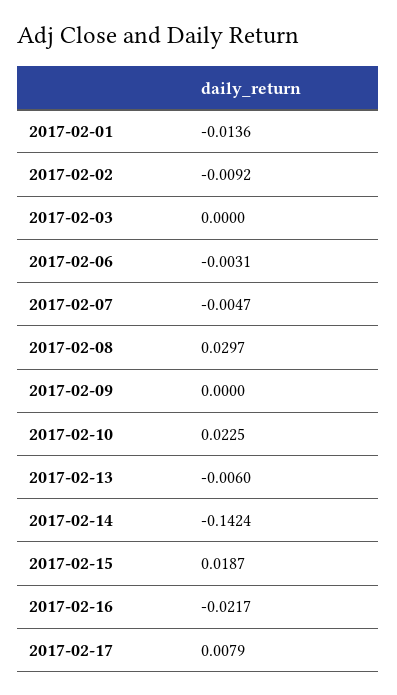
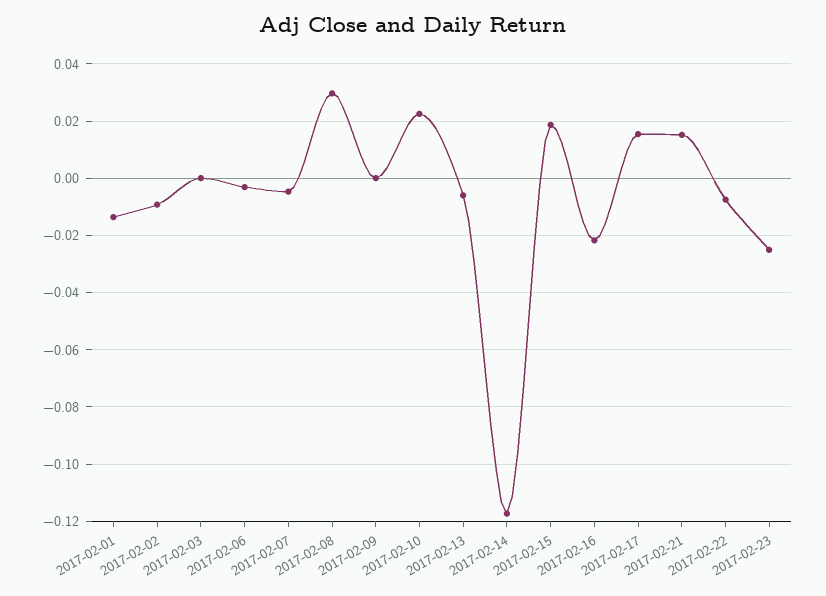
2017-02-14: -0.1424 -> -0.1175
2017-02-17: 0.0079 -> 0.015
2017-02-21: none -> 0.015
2017-02-22: none -> -0.0075
2017-02-23: none -> -0.025

